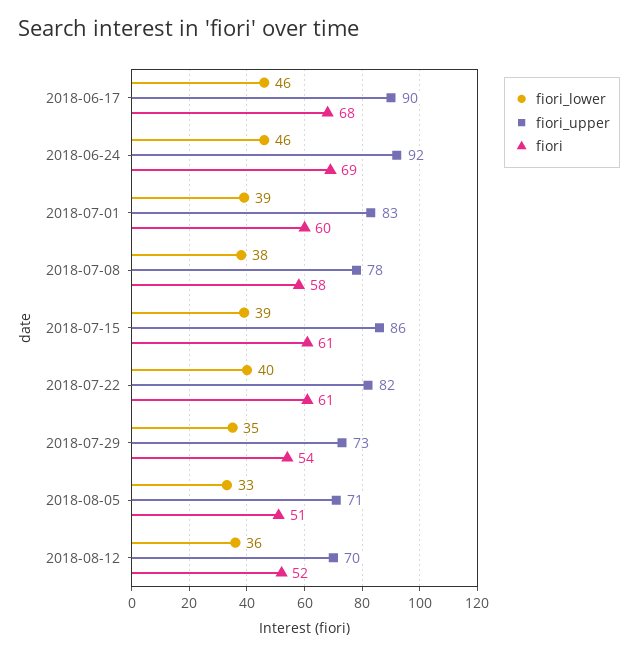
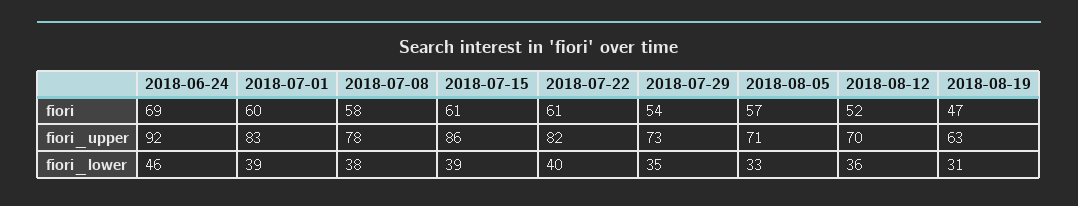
fiori_lower, 2018-06-17: 46 -> none
fiori_upper, 2018-06-17: 90 -> none
fiori, 2018-06-17: 68 -> none
fiori, 2018-08-05: 51 -> 57
fiori, 2018-08-19: none -> 47
fiori_upper, 2018-08-19: none -> 63
fiori_lower, 2018-08-19: none -> 31

